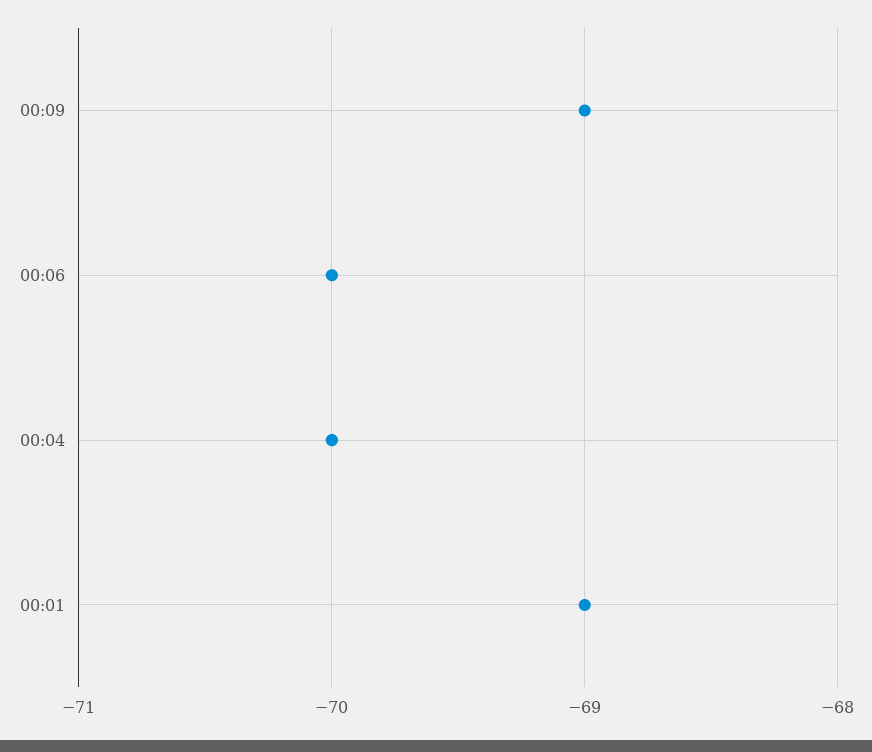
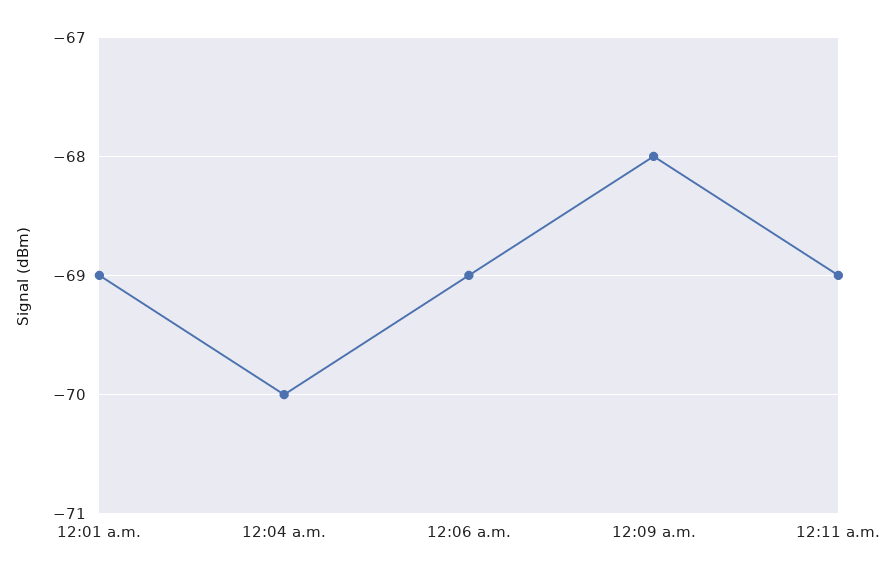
00:09: -69 -> -68
00:06: -70 -> -69
12:11 a.m.: none -> -69

